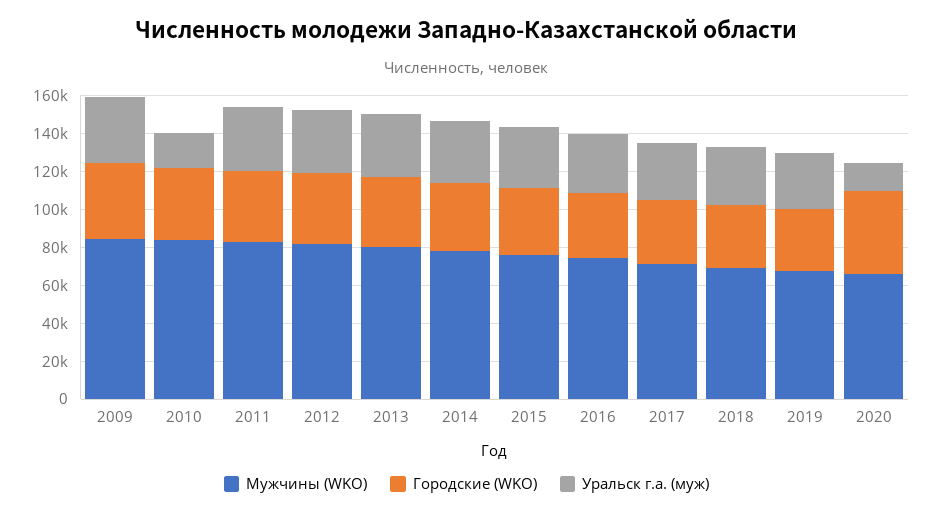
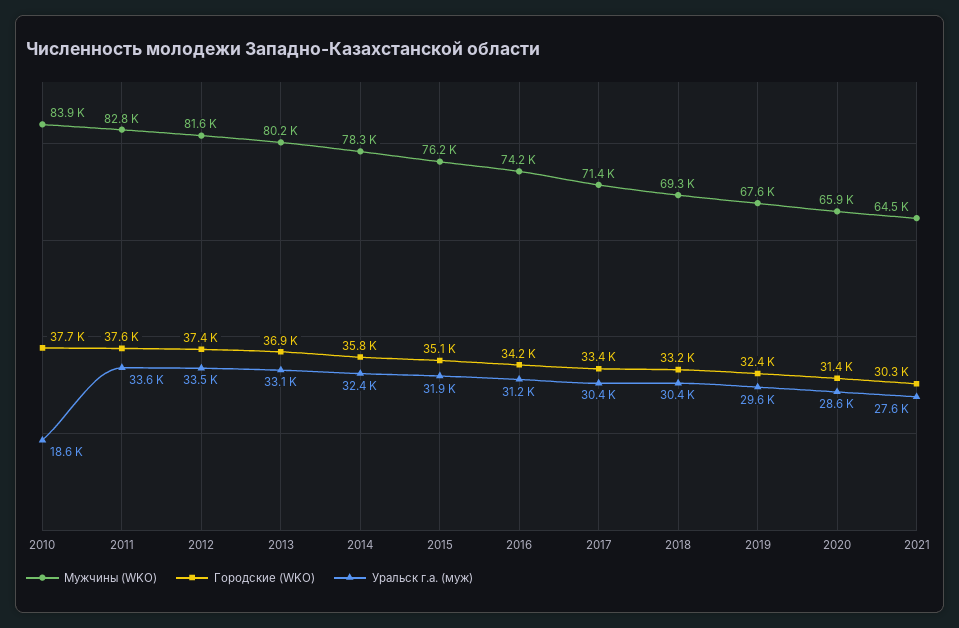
Мужчины (WKO), 2009: 85000 -> none
Городские (WKO), 2009: 40000 -> none
Уральск г.а. (муж), 2009: 35000 -> none
Городские (WKO), 2020: 45000 -> 31400
Уральск г.а. (муж), 2020: 15000 -> 28600
Мужчины (WKO), 2021: none -> 64500
Городские (WKO), 2021: none -> 30300
Уральск г.а. (муж), 2021: none -> 27600

